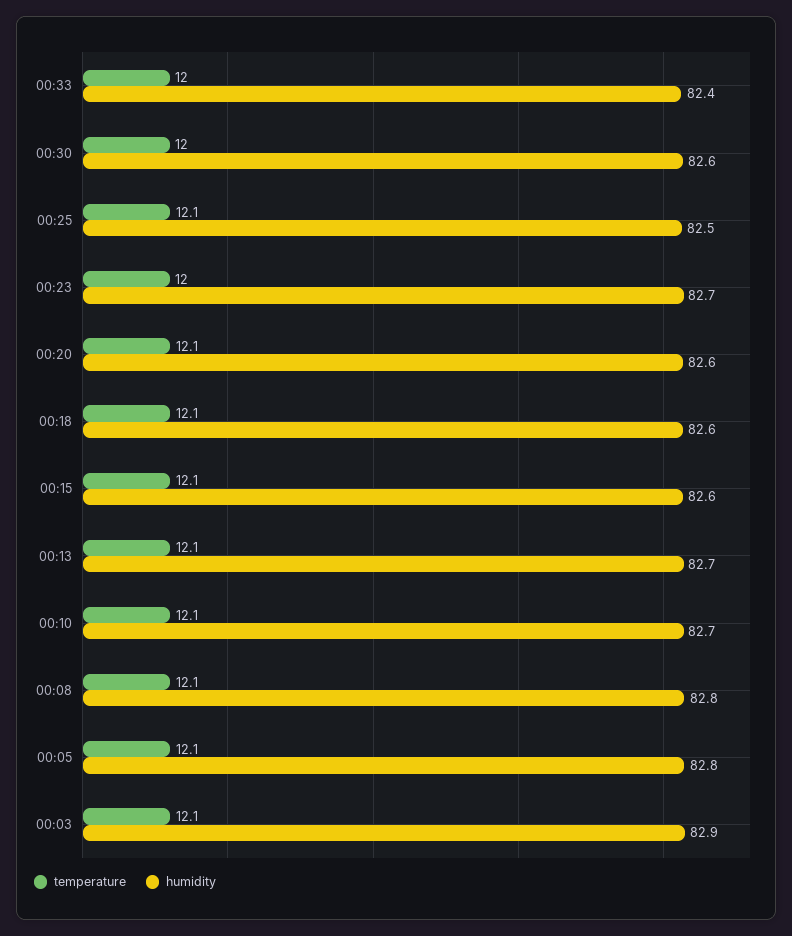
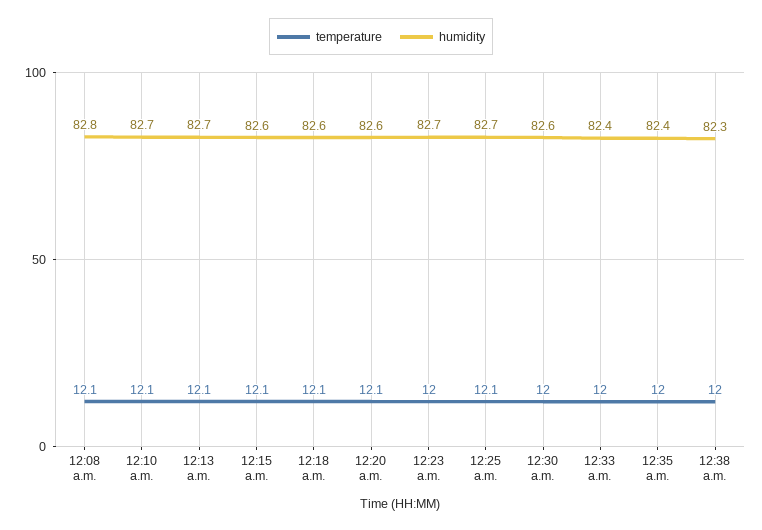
humidity, 00:25: 82.5 -> 82.7
temperature, 00:05: 12.1 -> none
humidity, 00:05: 82.8 -> none
temperature, 00:03: 12.1 -> none
humidity, 00:03: 82.9 -> none
temperature, 12:35 a.m.: none -> 12
humidity, 12:35 a.m.: none -> 82.4
temperature, 12:38 a.m.: none -> 12
humidity, 12:38 a.m.: none -> 82.3

